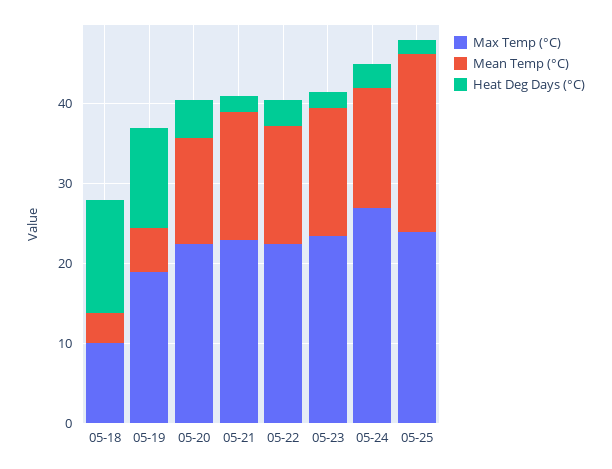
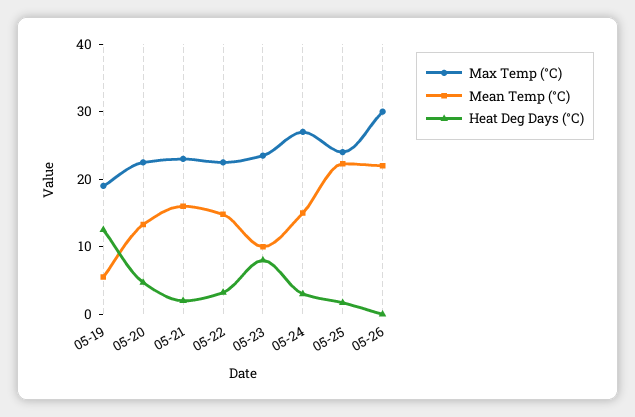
Max Temp (°C), 05-18: 10 -> none
Mean Temp (°C), 05-18: 4 -> none
Heat Deg Days (°C), 05-18: 14 -> none
Mean Temp (°C), 05-23: 16 -> 10
Heat Deg Days (°C), 05-23: 2 -> 8
Max Temp (°C), 05-26: none -> 30
Mean Temp (°C), 05-26: none -> 22
Heat Deg Days (°C), 05-26: none -> 0

